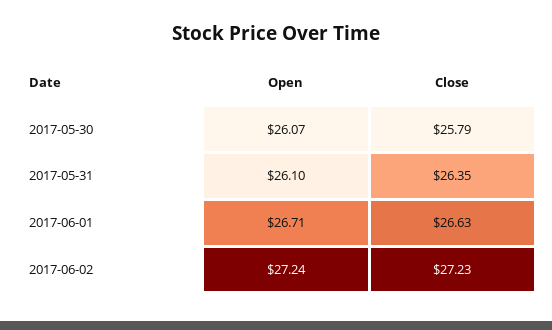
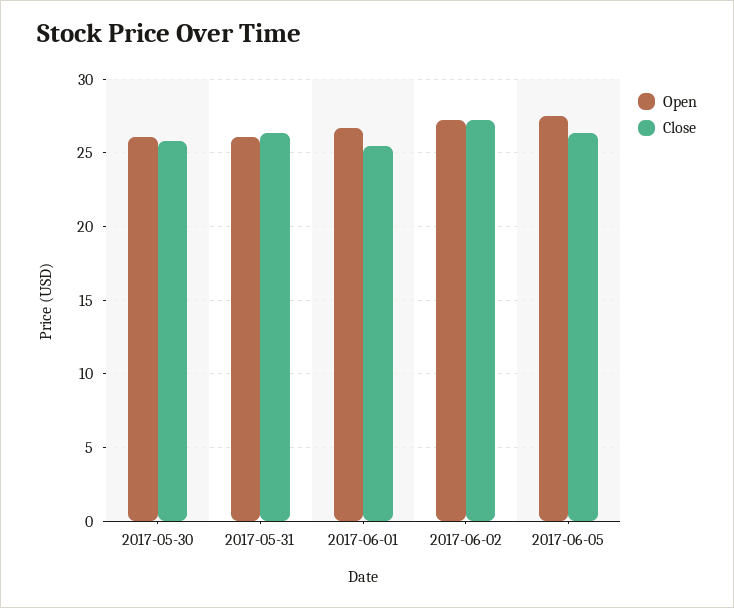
Close, 2017-06-01: 26.63 -> 25.5
Open, 2017-06-05: none -> 27.5
Close, 2017-06-05: none -> 26.5

